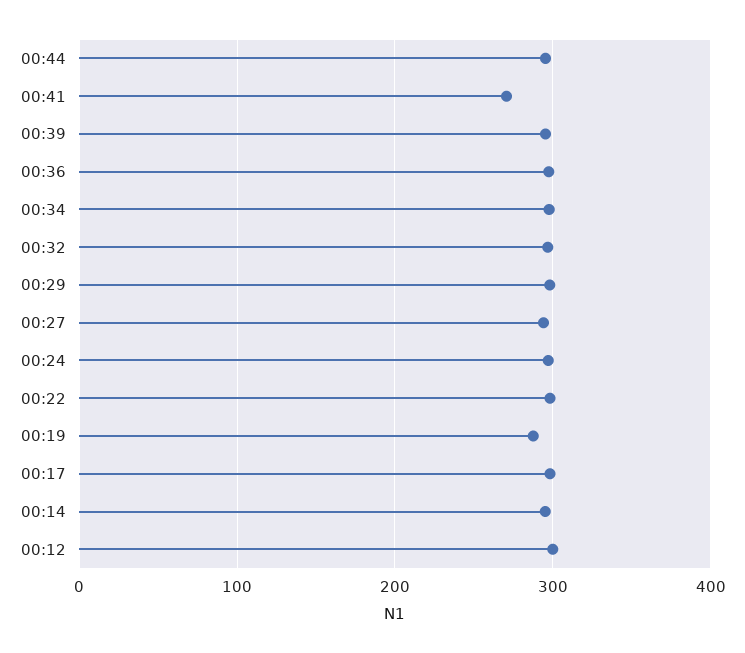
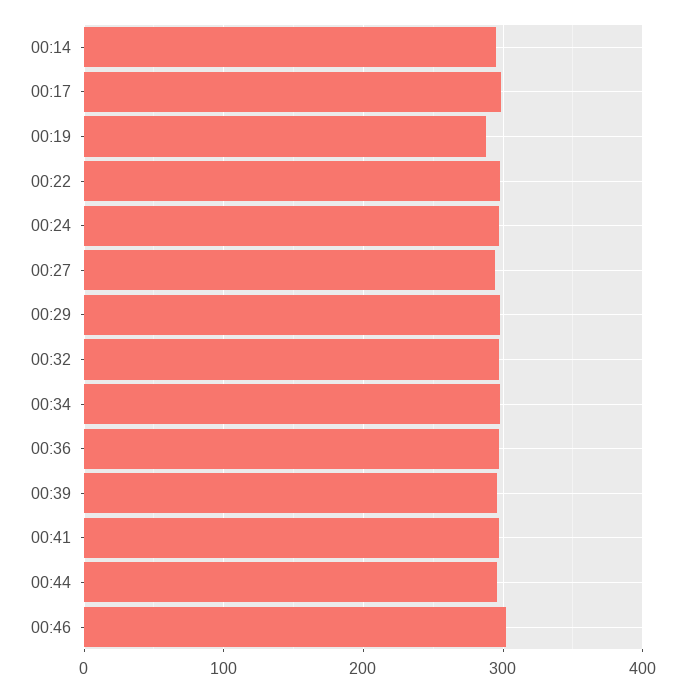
00:41: 270 -> 300
00:12: 300 -> none
00:46: none -> 300

